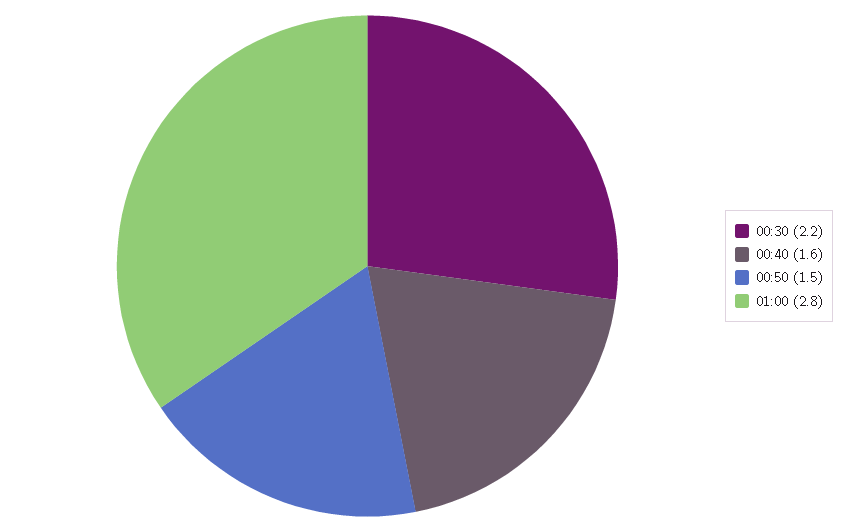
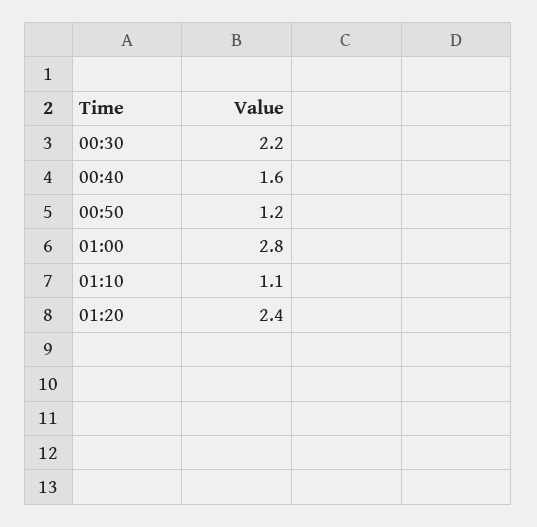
00:50: 1.5 -> 1.2
01:10: none -> 1.1
01:20: none -> 2.4

